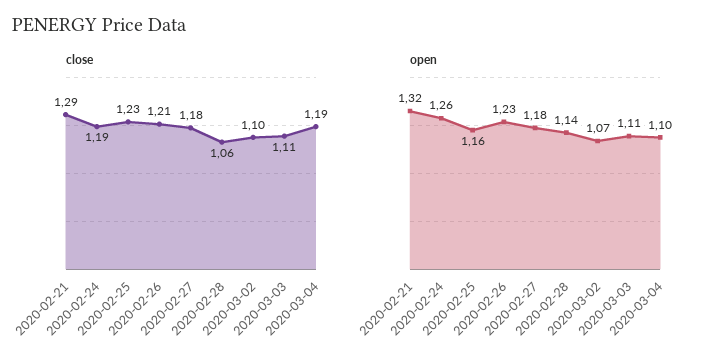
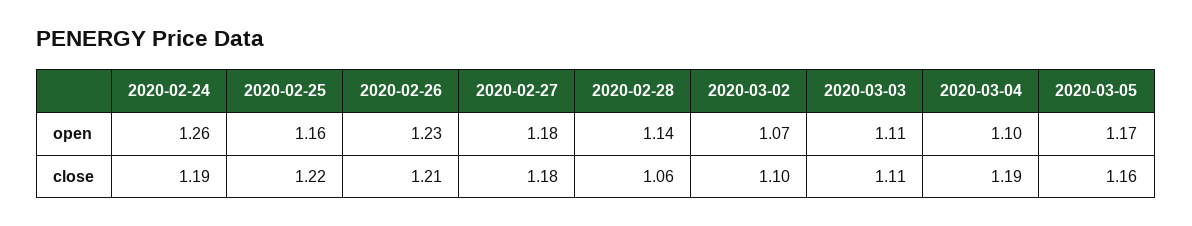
close, 2020-02-21: 1.29 -> none
close, 2020-02-25: 1.23 -> 1.22
open, 2020-02-21: 1.32 -> none
open, 2020-03-05: none -> 1.17
close, 2020-03-05: none -> 1.16

